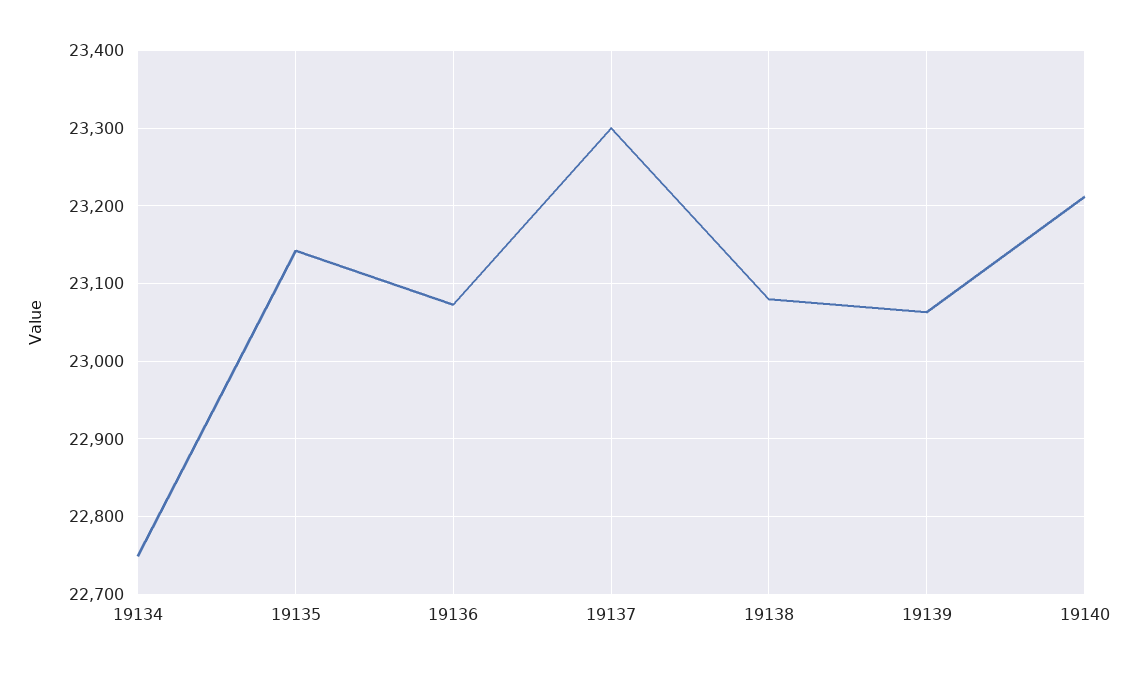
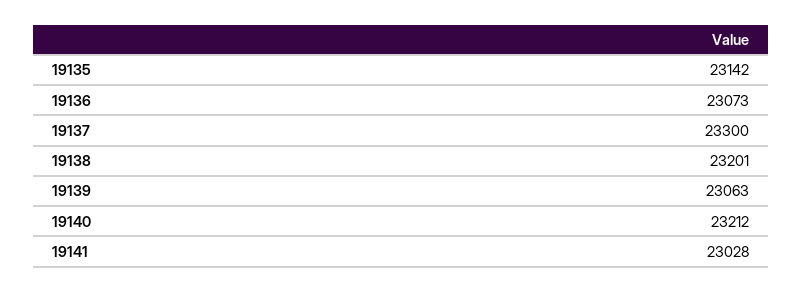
19134: 22750 -> none
19138: 23080 -> 23201
19141: none -> 23028

